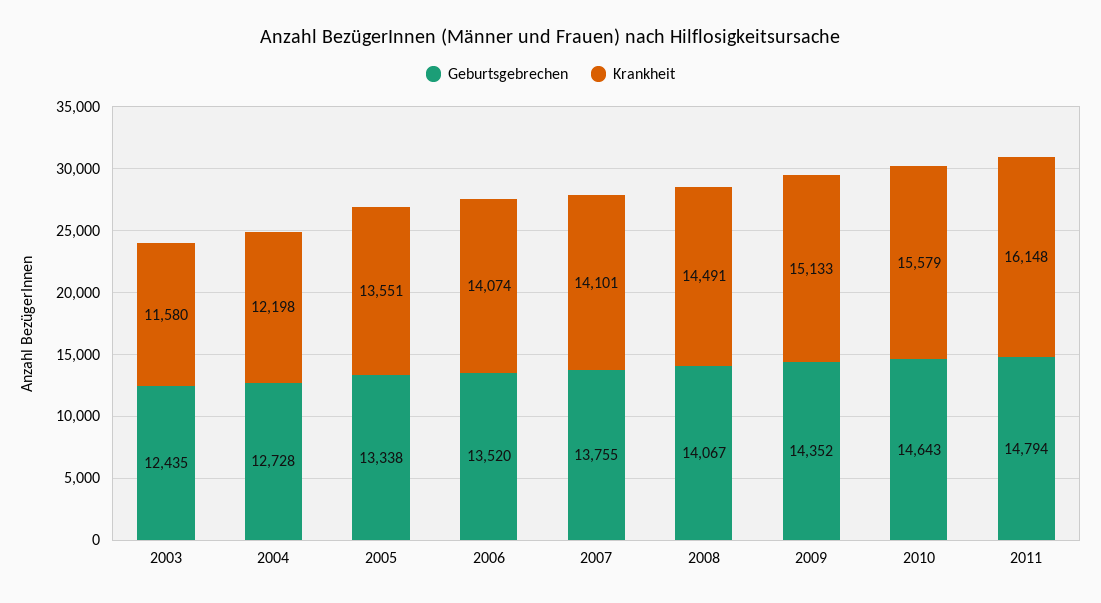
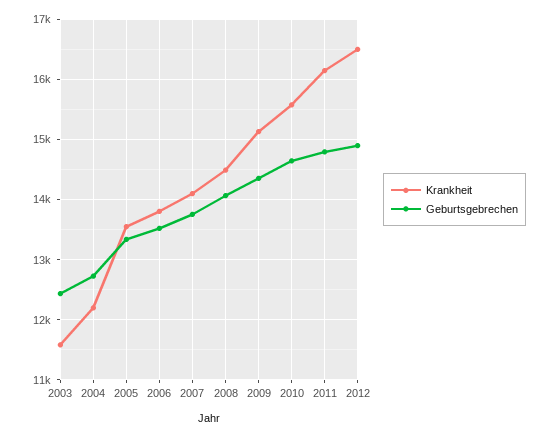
Krankheit, 2006: 14074 -> 13800
Krankheit, 2012: none -> 16500
Geburtsgebrechen, 2012: none -> 14900

